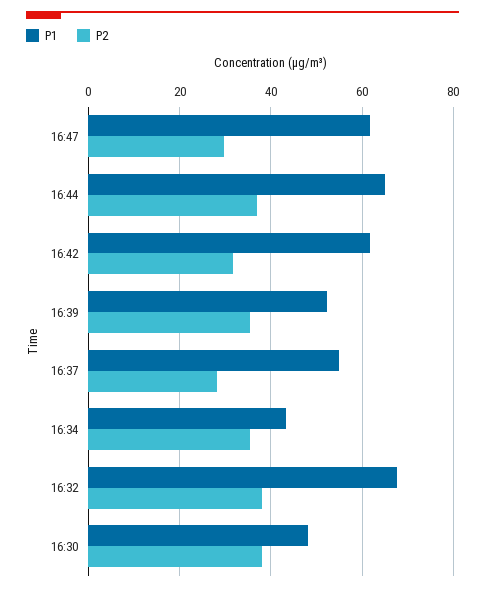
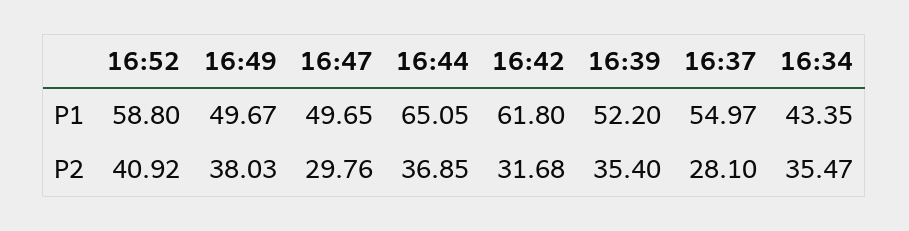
P1, 16:47: 62 -> 49.65
P1, 16:32: 68 -> none
P2, 16:32: 38 -> none
P1, 16:30: 48 -> none
P2, 16:30: 38 -> none
P1, 16:52: none -> 58.8
P1, 16:49: none -> 49.67
P2, 16:52: none -> 40.92
P2, 16:49: none -> 38.03

